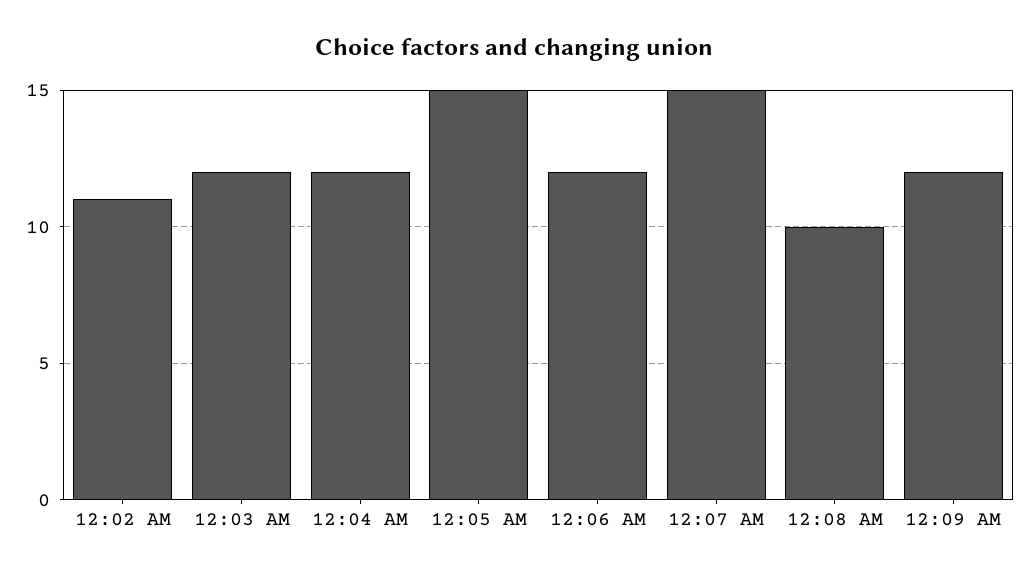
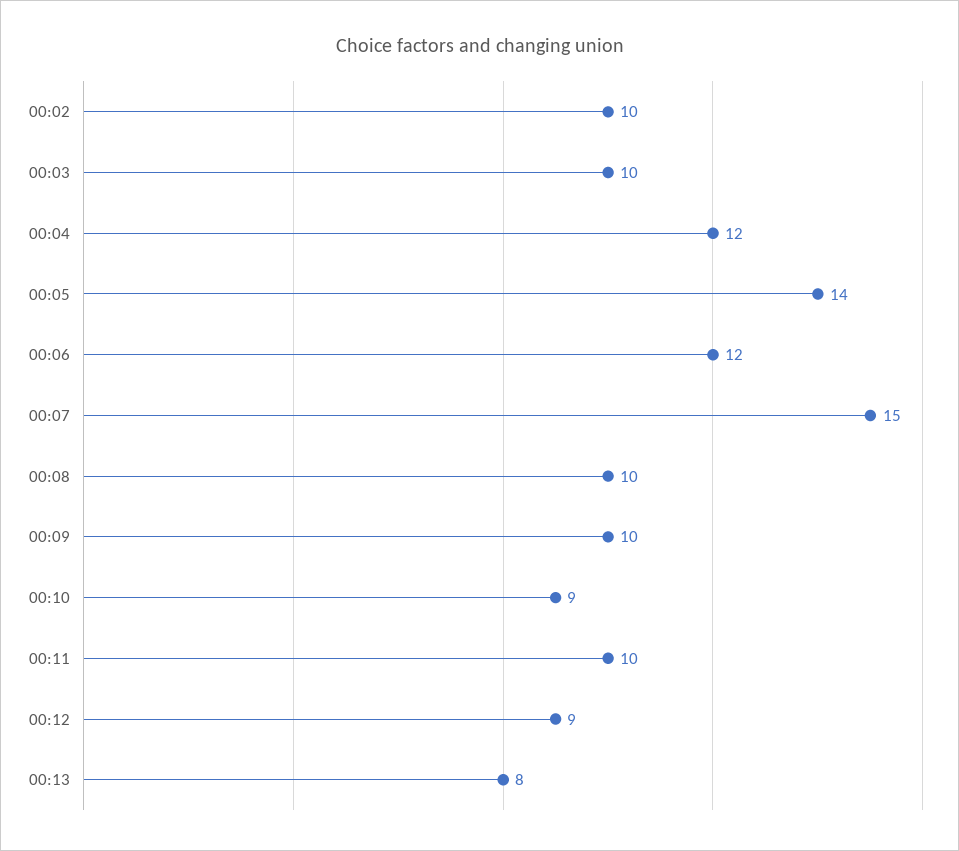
12:02 AM: 11 -> 10
12:03 AM: 12 -> 10
12:05 AM: 15 -> 14
12:09 AM: 12 -> 10
00:10: none -> 9
00:11: none -> 10
00:12: none -> 9
00:13: none -> 8

